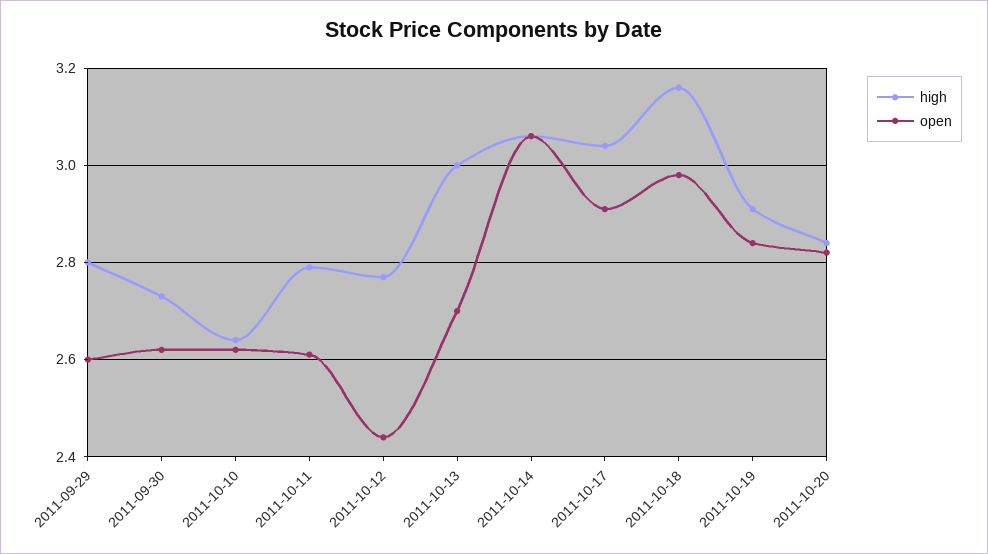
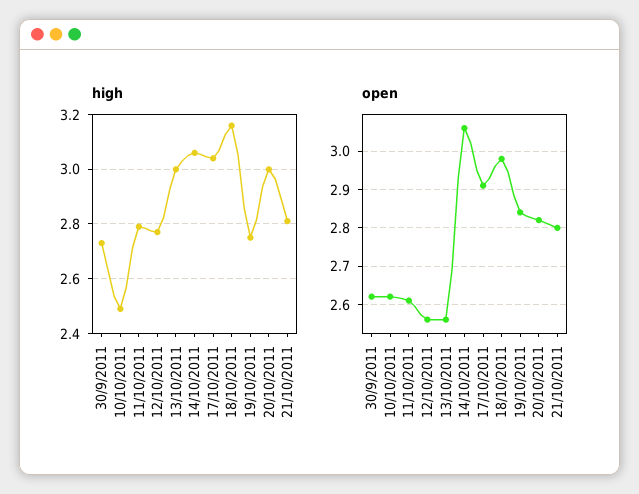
high, 2011-09-29: 2.8 -> none
open, 2011-09-29: 2.6 -> none
high, 2011-10-10: 2.65 -> 2.5
open, 2011-10-12: 2.45 -> 2.55
open, 2011-10-13: 2.7 -> 2.55
high, 2011-10-19: 2.9 -> 2.75
high, 2011-10-20: 2.85 -> 3
high, 21/10/2011: none -> 2.8
open, 21/10/2011: none -> 2.8

